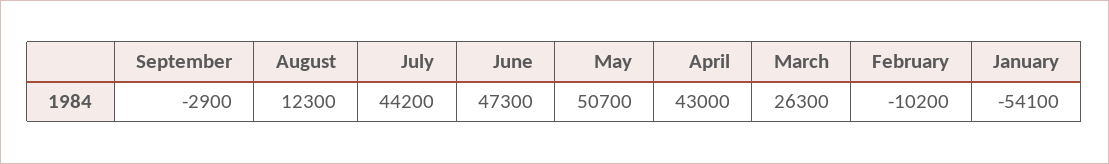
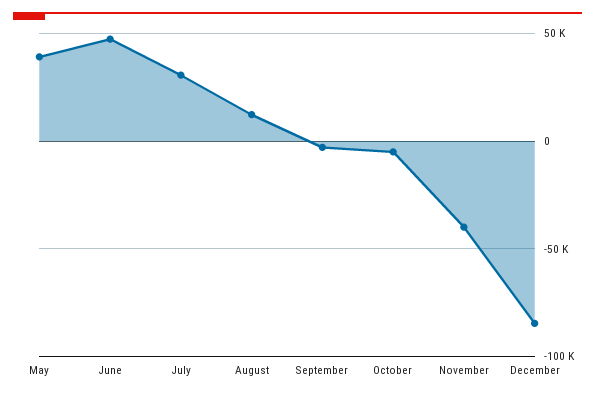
July: 44200 -> 30000
May: 50700 -> 40000
April: 43000 -> none
March: 26300 -> none
February: -10200 -> none
January: -54100 -> none
October: none -> -5000
November: none -> -40000
December: none -> -85000

